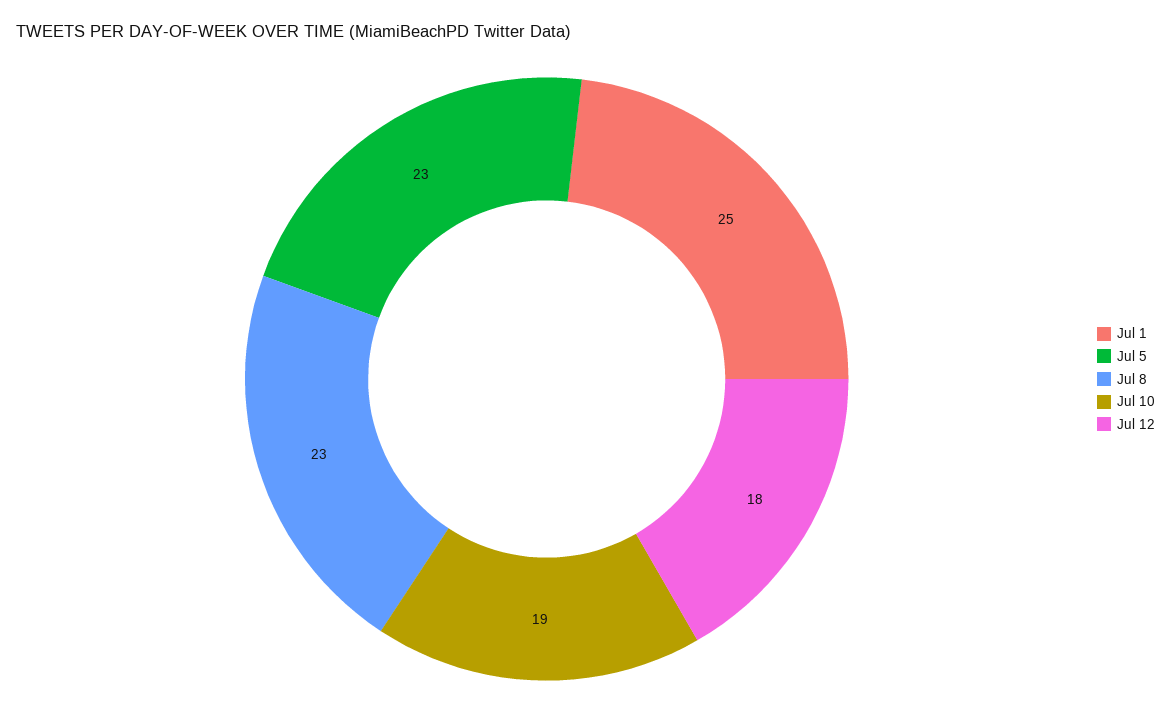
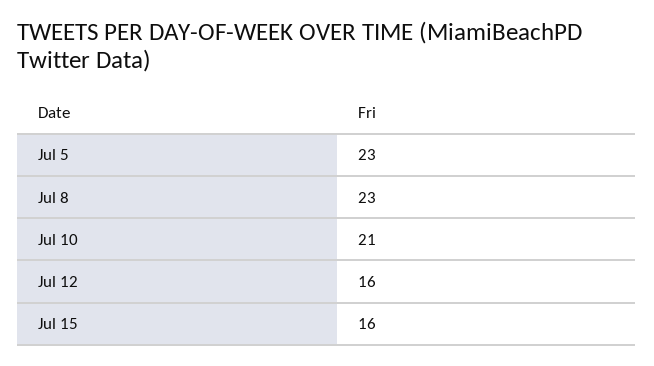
Jul 1: 25 -> none
Jul 10: 19 -> 21
Jul 12: 18 -> 16
Jul 15: none -> 16

